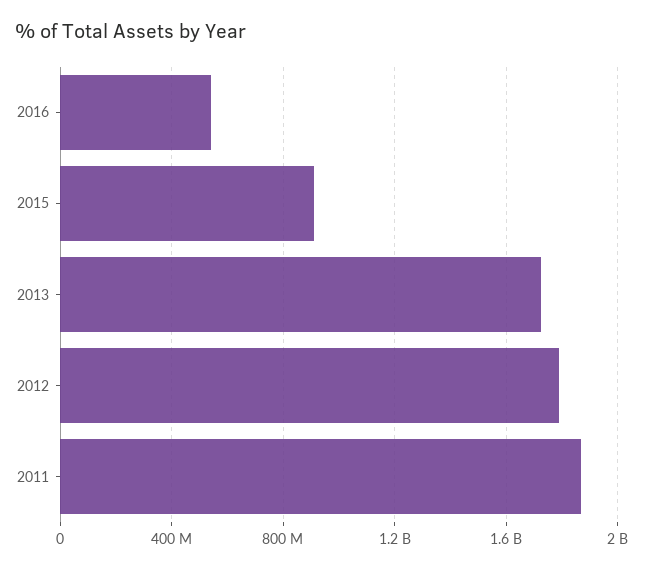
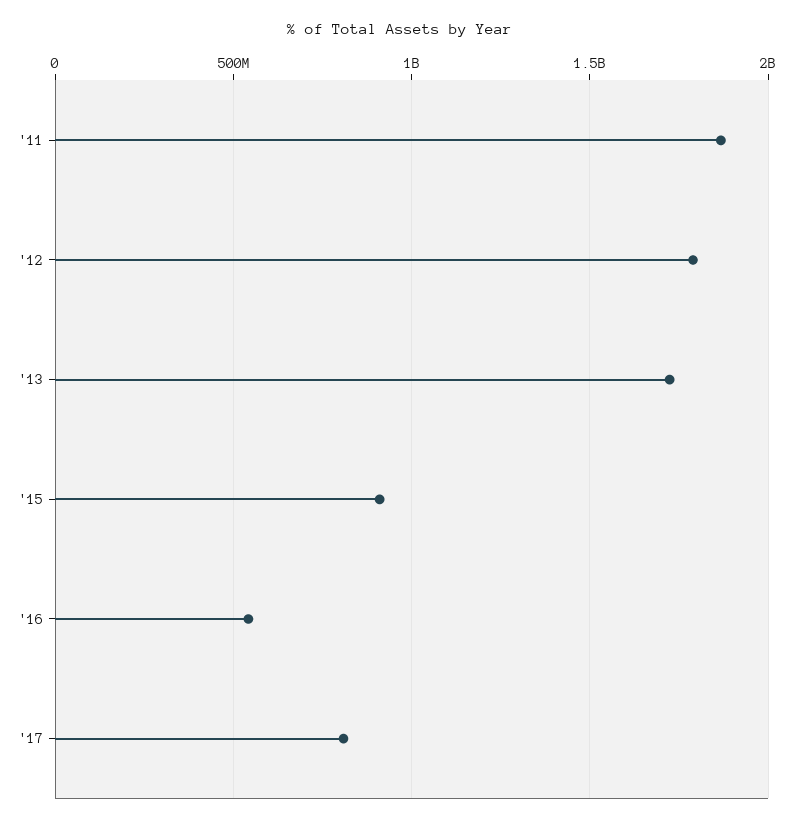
'17: none -> 800000000

